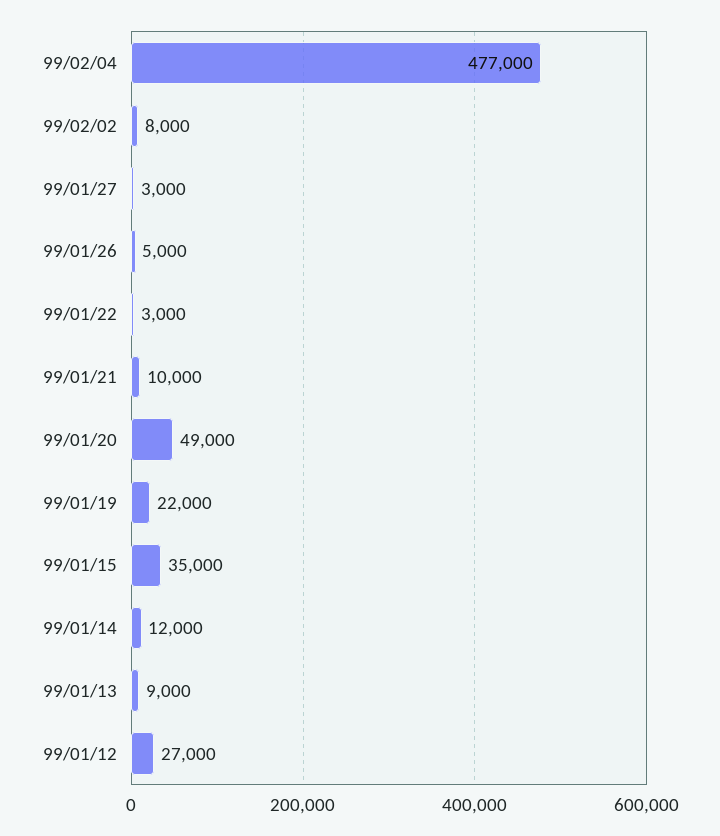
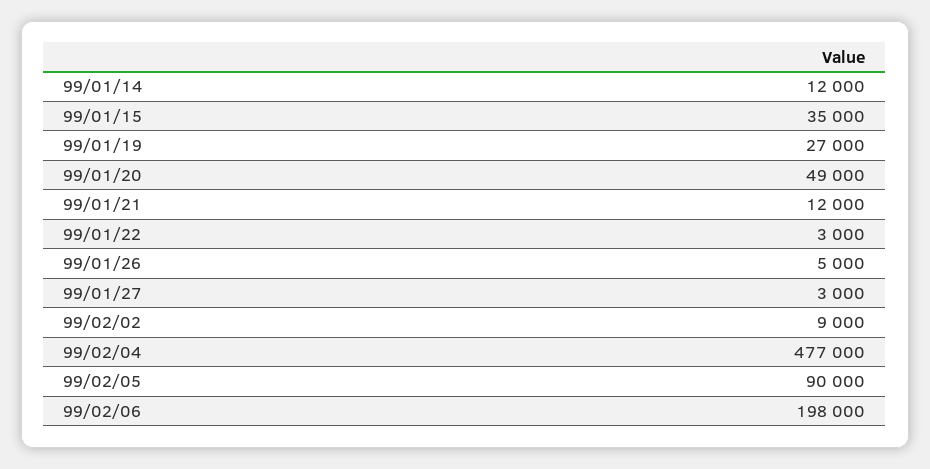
99/02/02: 8000 -> 9000
99/01/21: 10000 -> 12000
99/01/19: 22000 -> 27000
99/01/13: 9000 -> none
99/01/12: 27000 -> none
99/02/05: none -> 90000
99/02/06: none -> 198000

